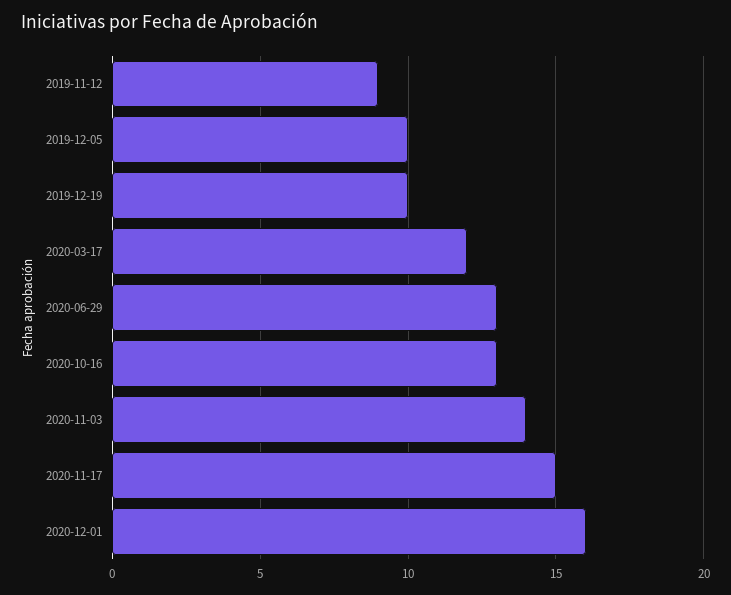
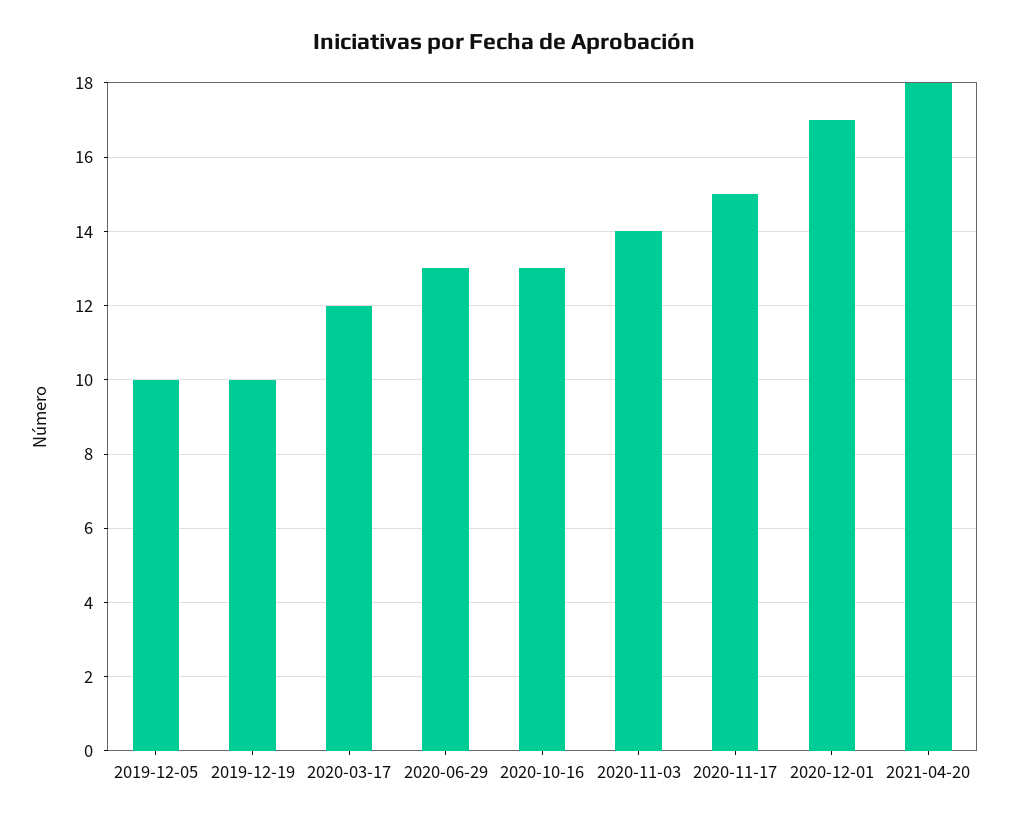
2019-11-12: 9 -> none
2020-12-01: 16 -> 17
2021-04-20: none -> 18

